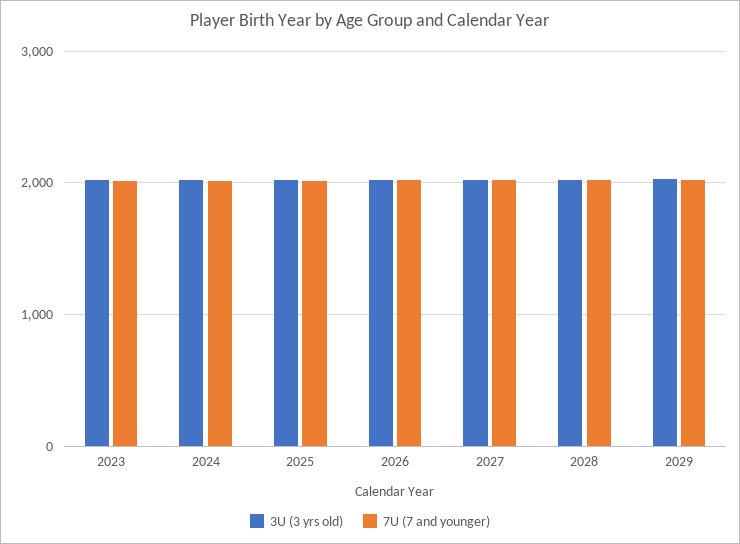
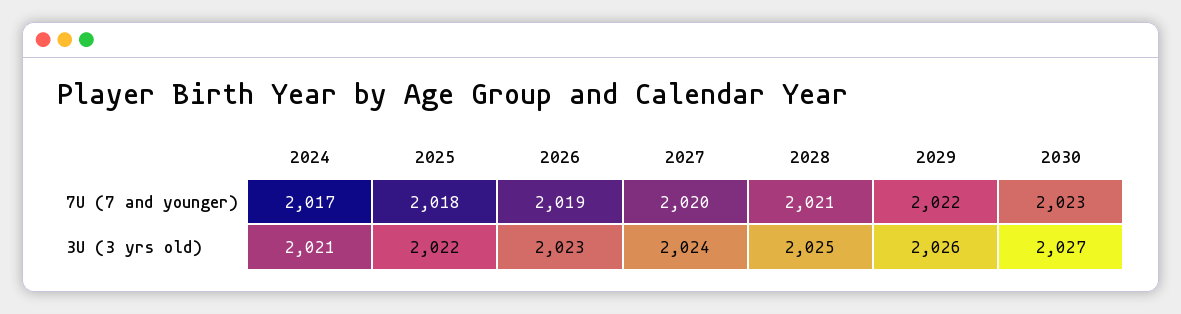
3U (3 yrs old), 2023: 2000 -> none
7U (7 and younger), 2023: 2000 -> none
7U (7 and younger), 2030: none -> 2023
3U (3 yrs old), 2030: none -> 2027

